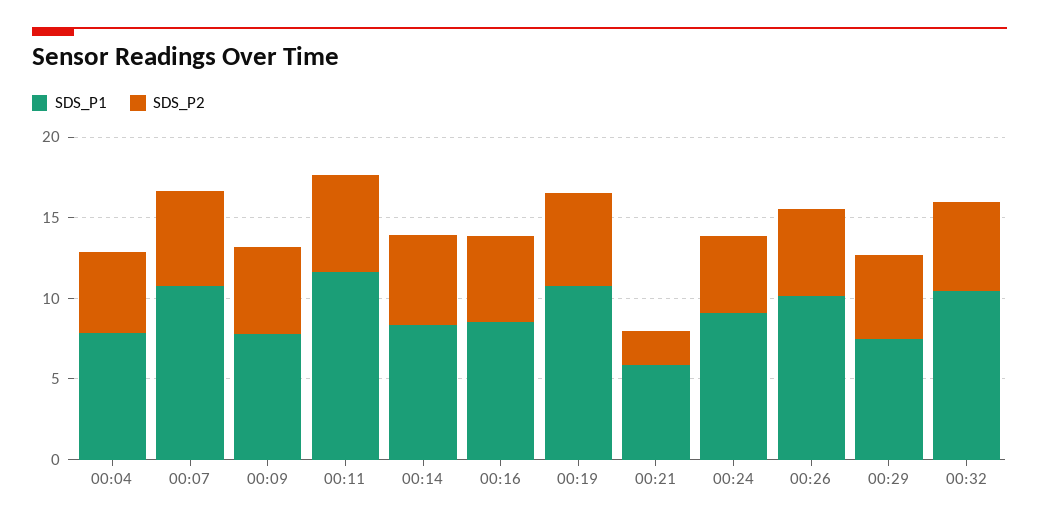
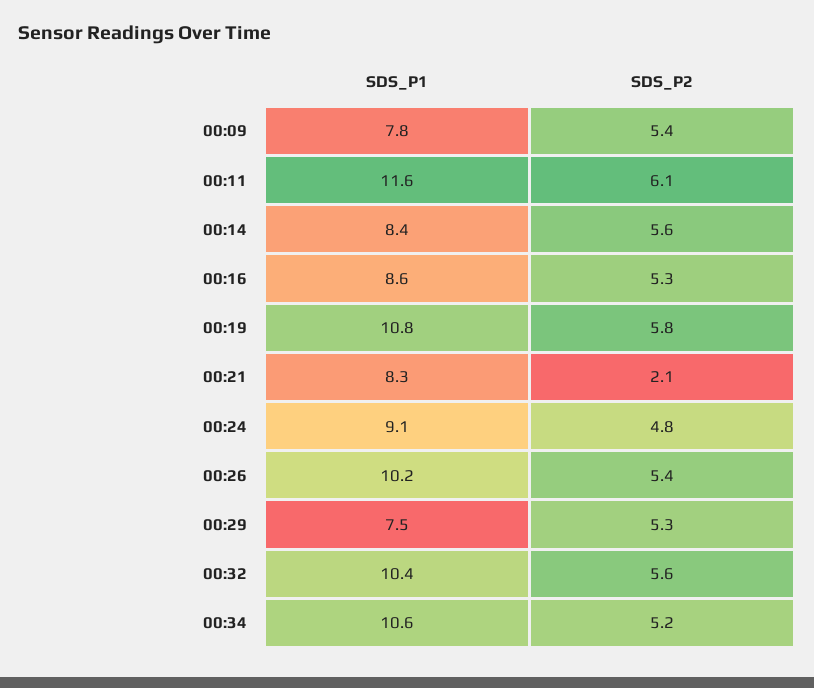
SDS_P1, 00:04: 8 -> none
SDS_P2, 00:04: 5 -> none
SDS_P1, 00:07: 11 -> none
SDS_P2, 00:07: 6 -> none
SDS_P1, 00:21: 6 -> 8.3
SDS_P1, 00:34: none -> 10.6
SDS_P2, 00:34: none -> 5.2

